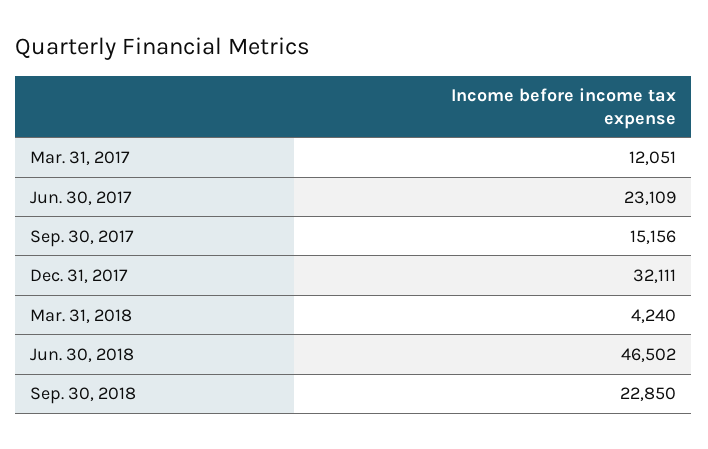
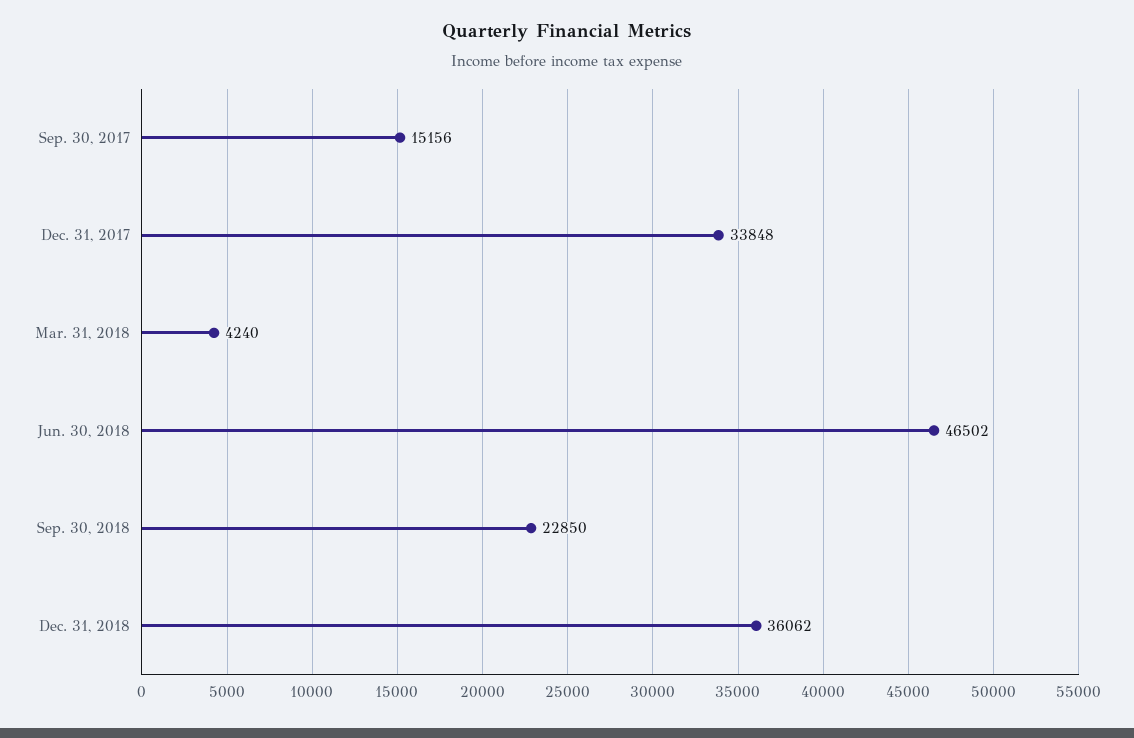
Mar. 31, 2017: 12051 -> none
Jun. 30, 2017: 23109 -> none
Dec. 31, 2017: 32111 -> 33848
Dec. 31, 2018: none -> 36062

